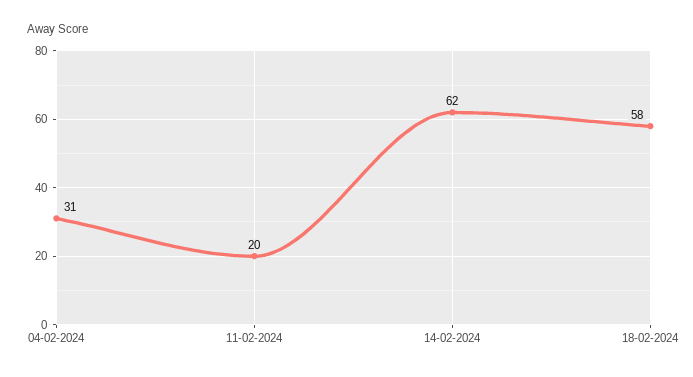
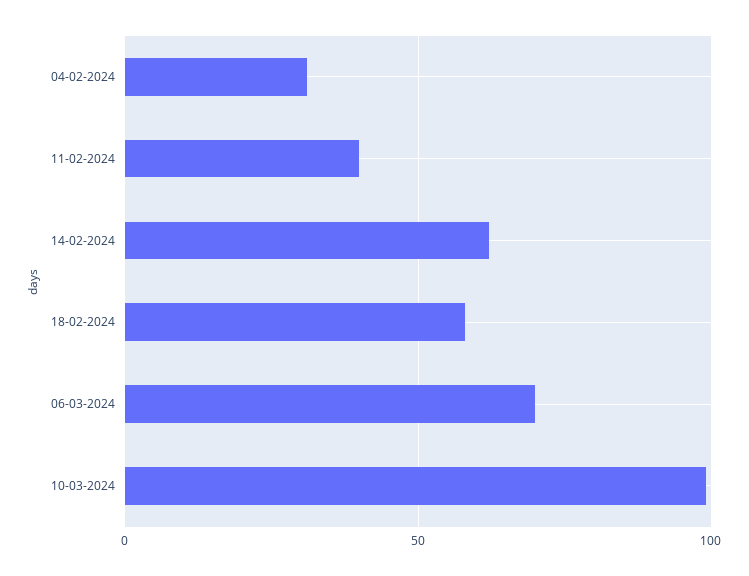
11-02-2024: 20 -> 40
06-03-2024: none -> 70
10-03-2024: none -> 100

